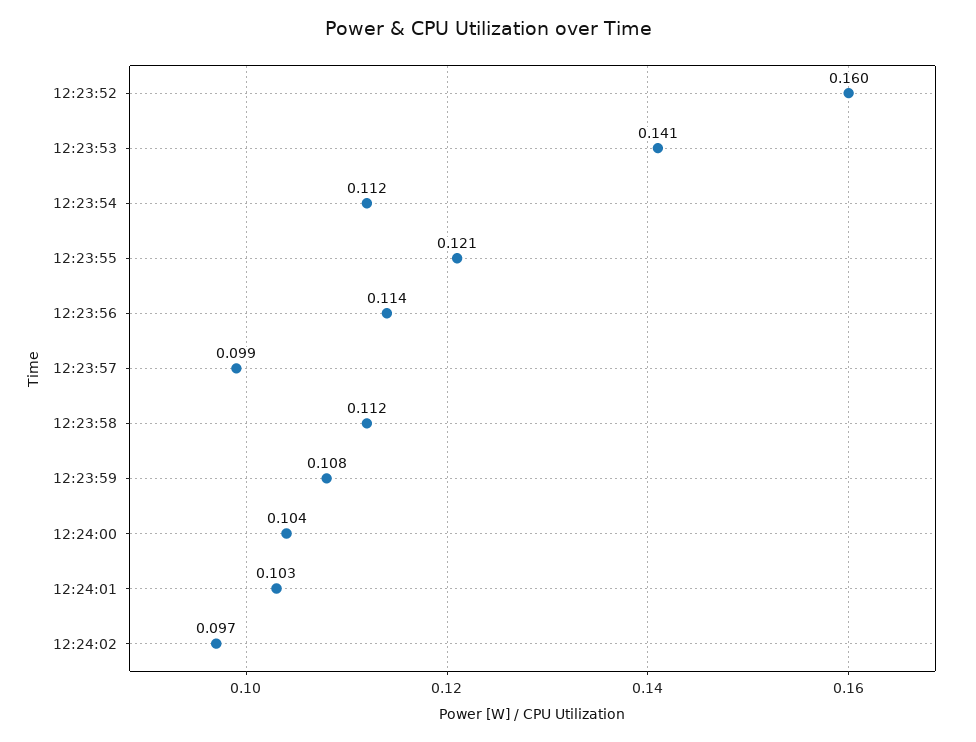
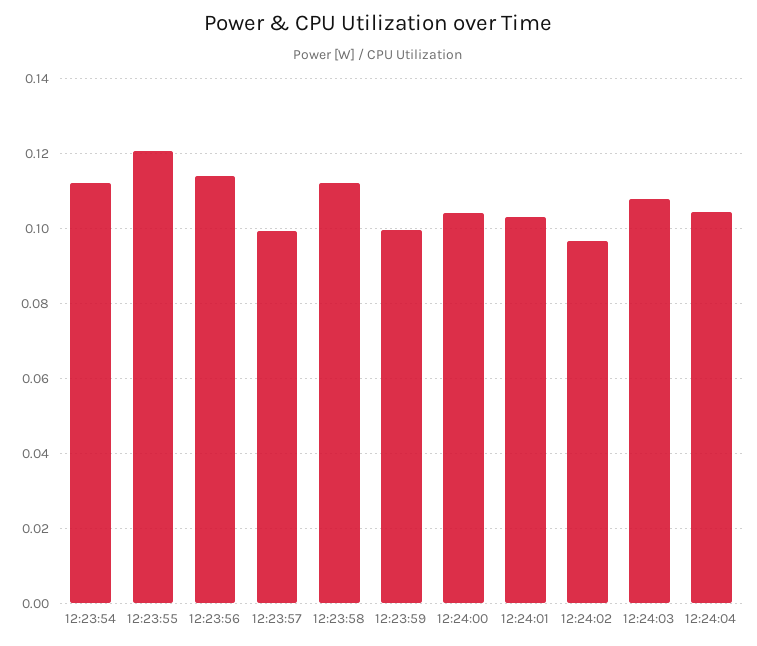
12:23:52: 0.16 -> none
12:23:53: 0.141 -> none
12:23:59: 0.108 -> 0.1
12:24:03: none -> 0.108
12:24:04: none -> 0.104

